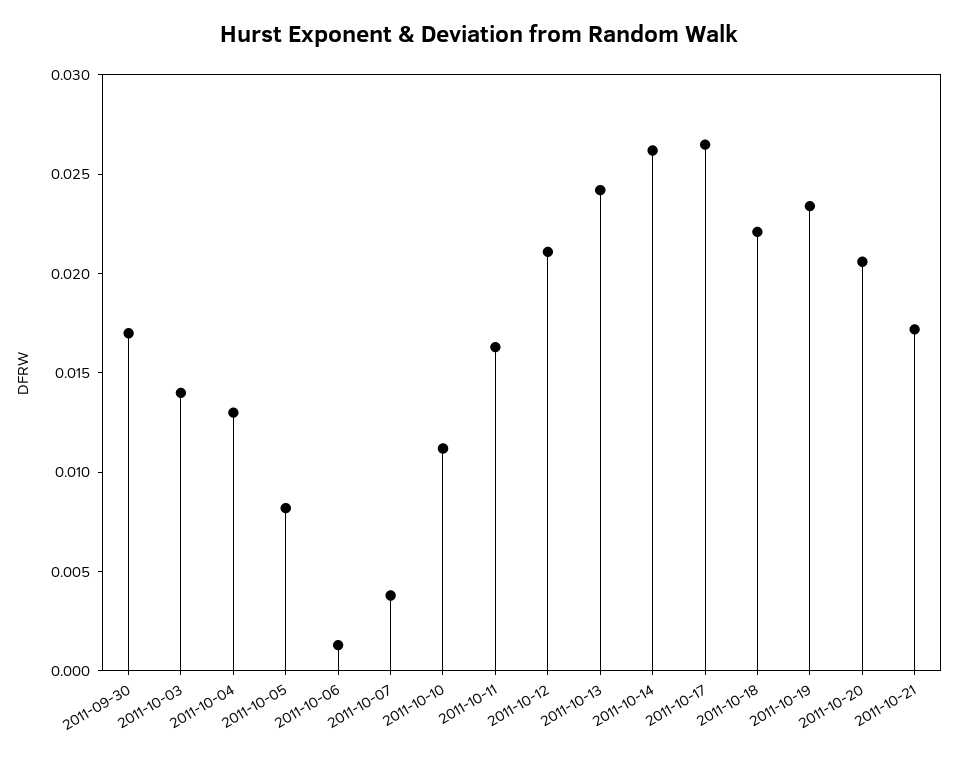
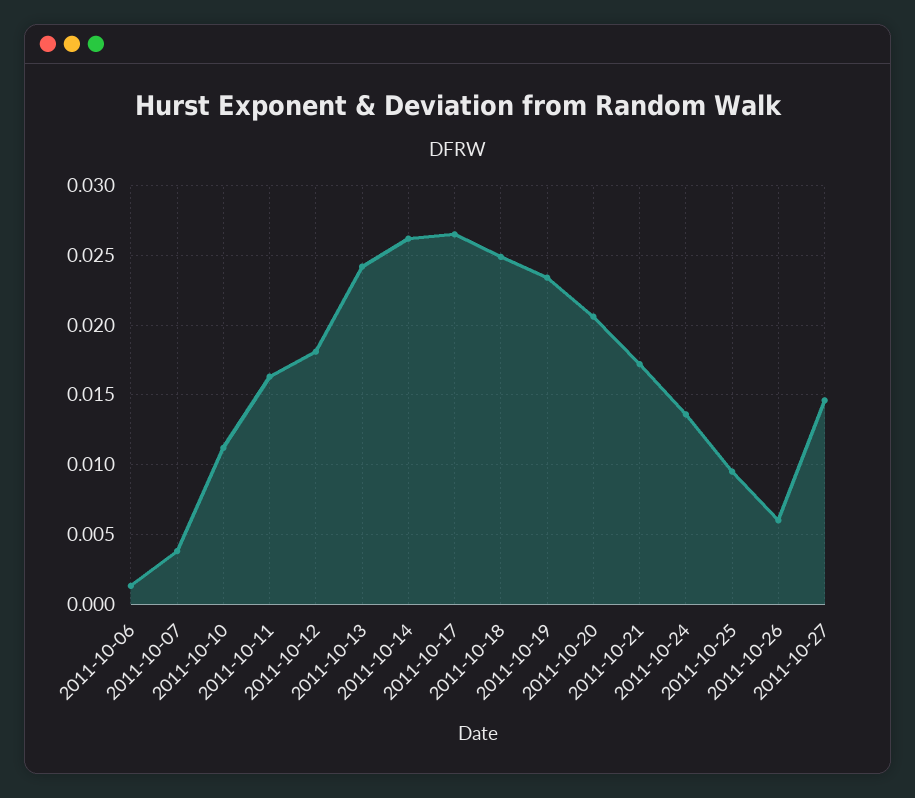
2011-09-30: 0.017 -> none
2011-10-03: 0.014 -> none
2011-10-04: 0.013 -> none
2011-10-05: 0.008 -> none
2011-10-12: 0.021 -> 0.018
2011-10-18: 0.022 -> 0.025
2011-10-24: none -> 0.0135
2011-10-25: none -> 0.0095
2011-10-26: none -> 0.006
2011-10-27: none -> 0.0145

